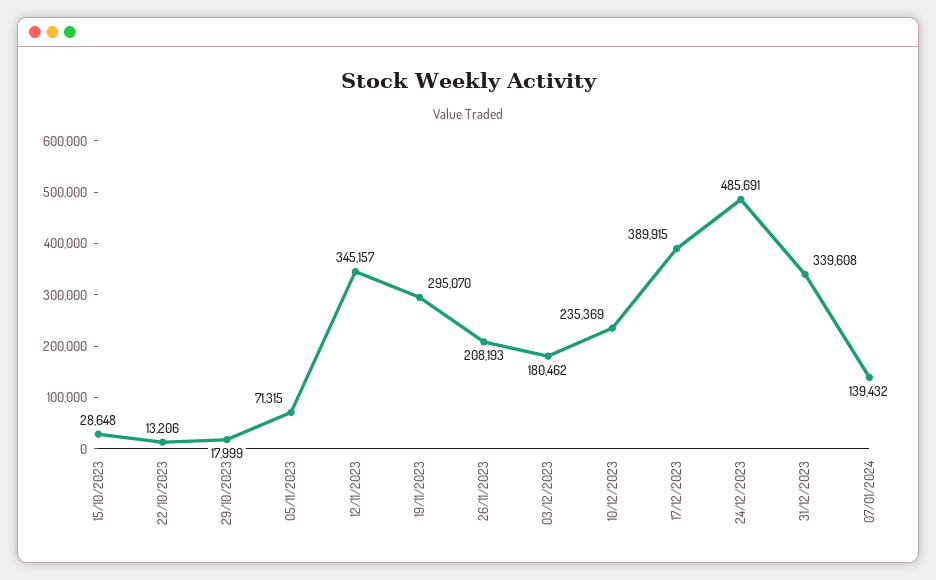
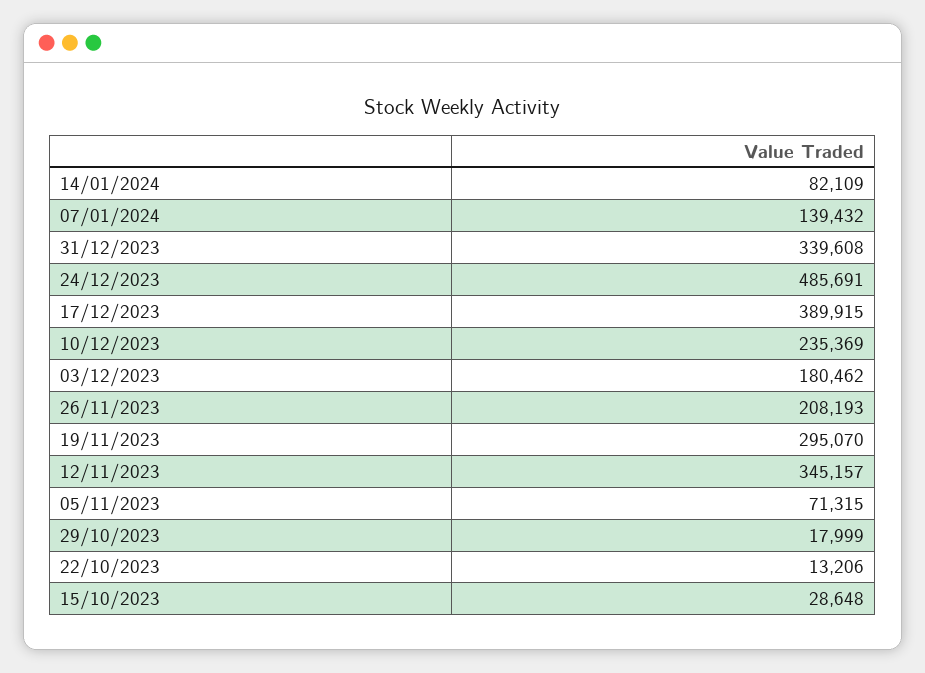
14/01/2024: none -> 82109

